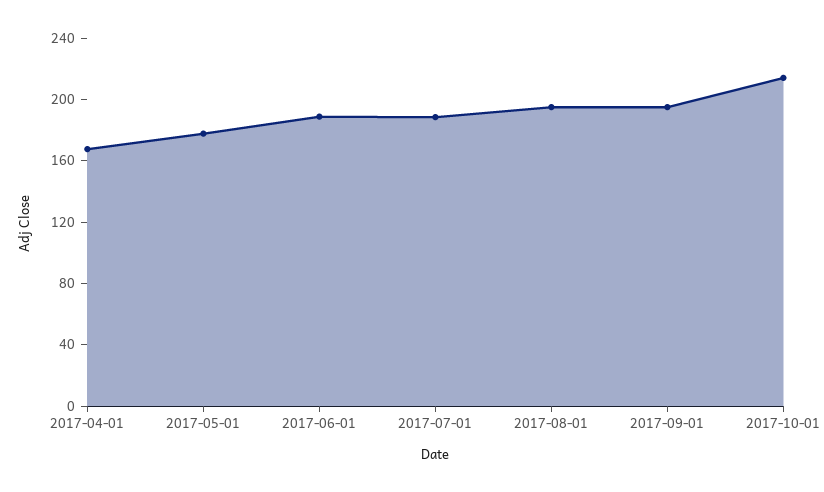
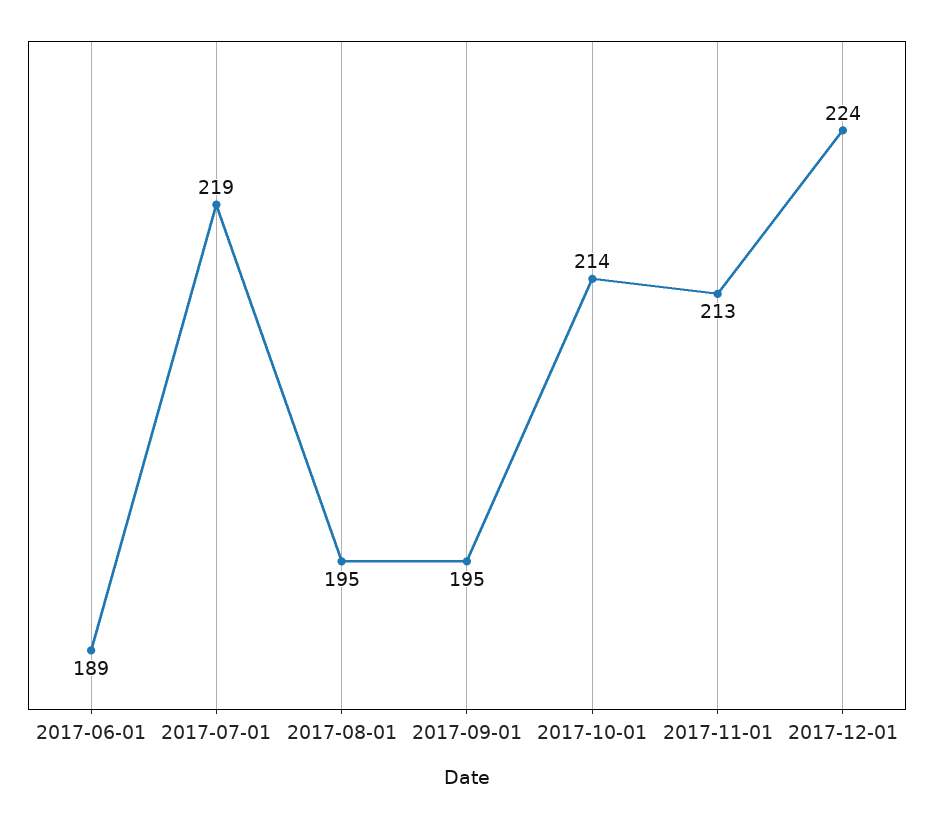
2017-04-01: 170 -> none
2017-05-01: 180 -> none
2017-07-01: 190 -> 219
2017-11-01: none -> 213
2017-12-01: none -> 224

